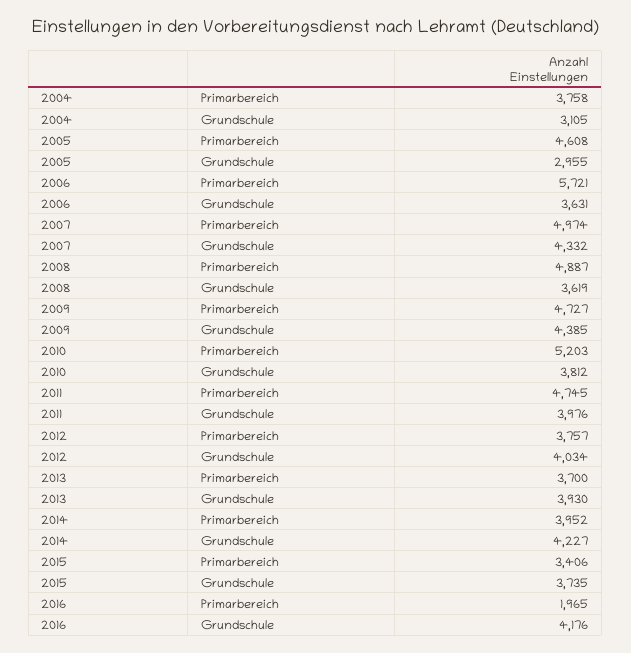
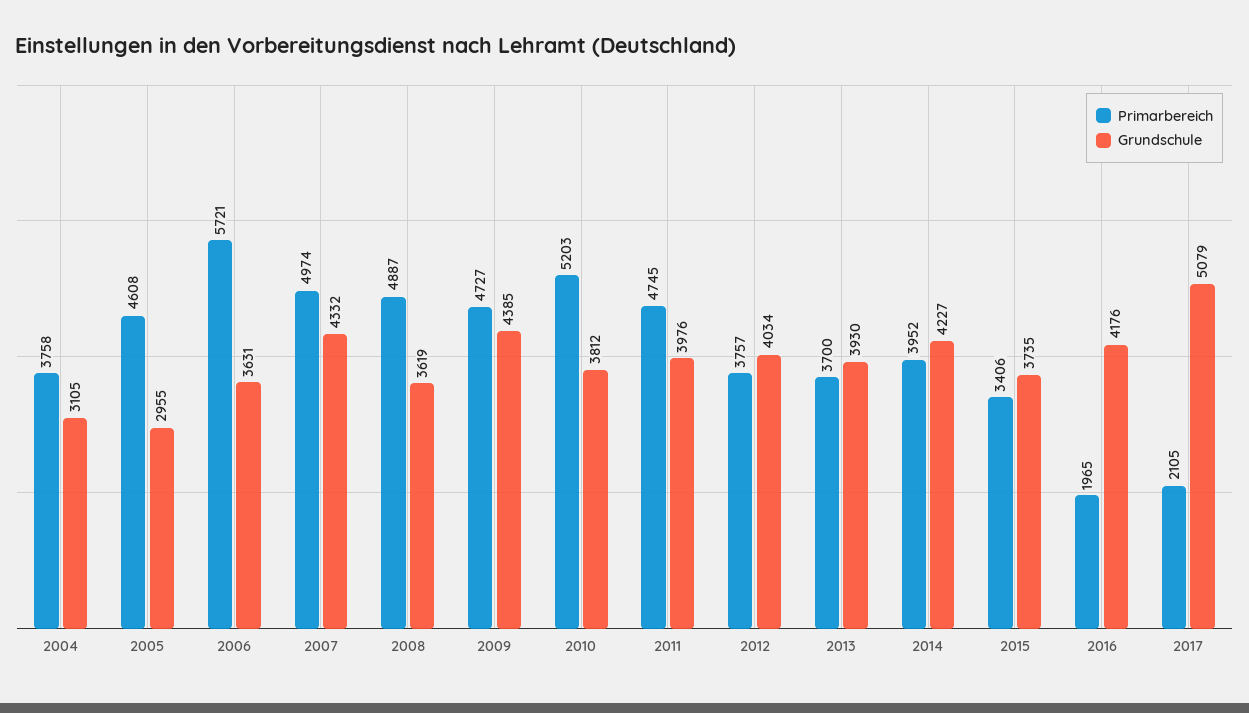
Primarbereich, 2017: none -> 2105
Grundschule, 2017: none -> 5079

